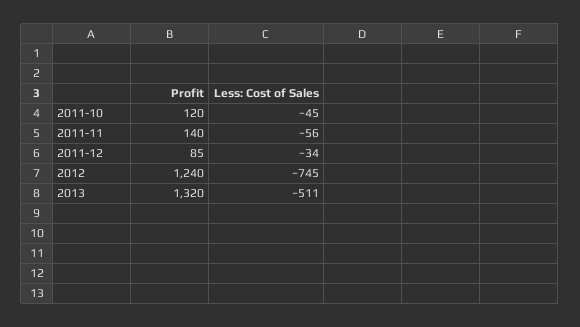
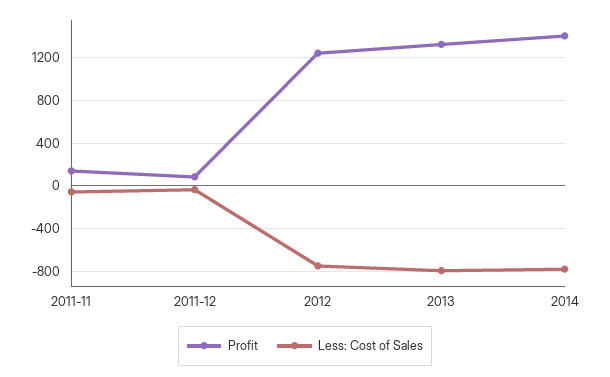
Profit, 2011-10: 120 -> none
Less: Cost of Sales, 2011-10: -45 -> none
Less: Cost of Sales, 2013: -511 -> -800
Profit, 2014: none -> 1400
Less: Cost of Sales, 2014: none -> -800

